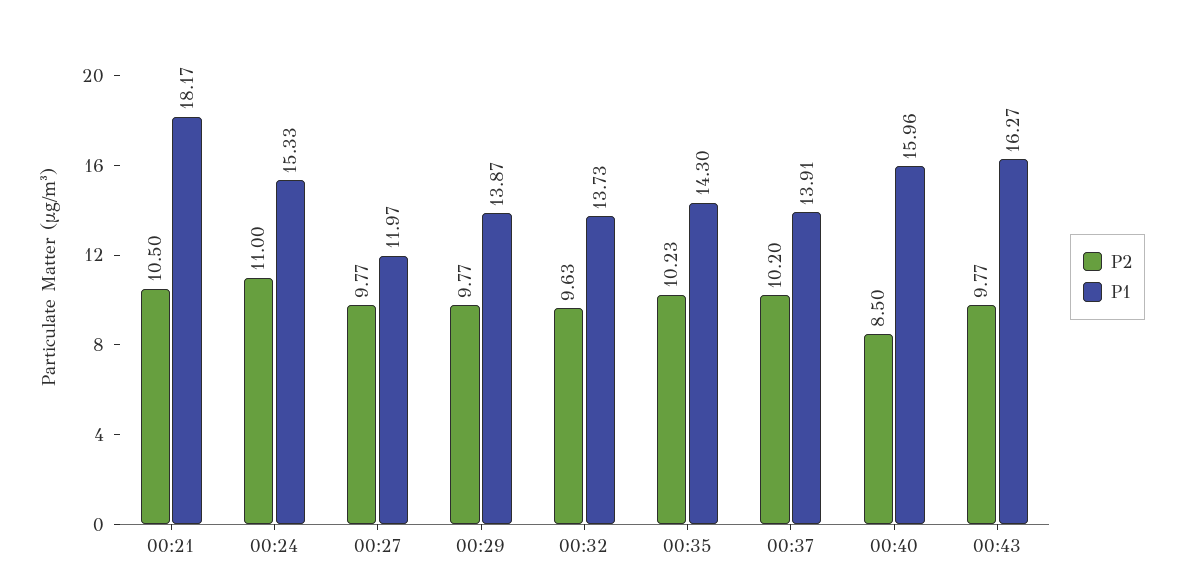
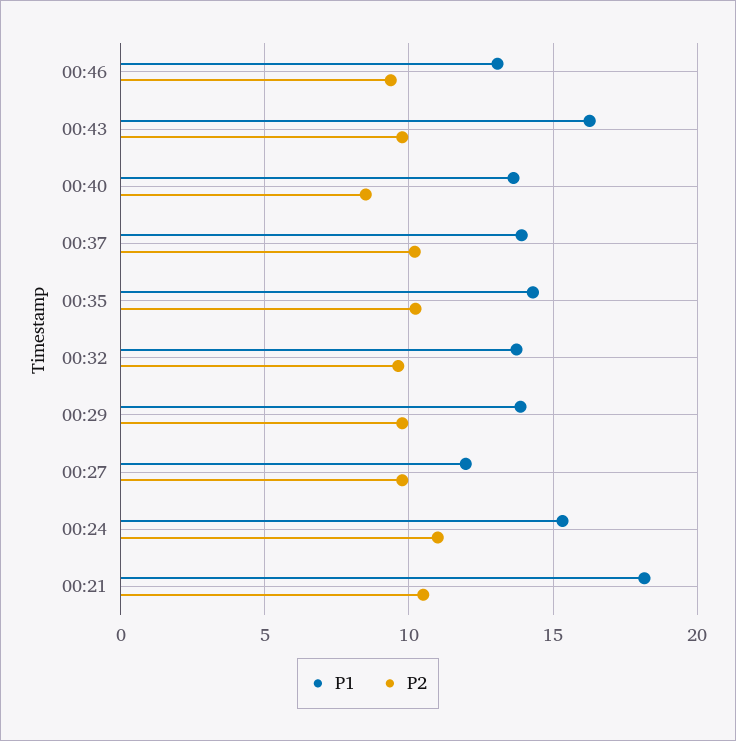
P1, 00:40: 15.96 -> 13.5
P1, 00:46: none -> 13
P2, 00:46: none -> 9.5

